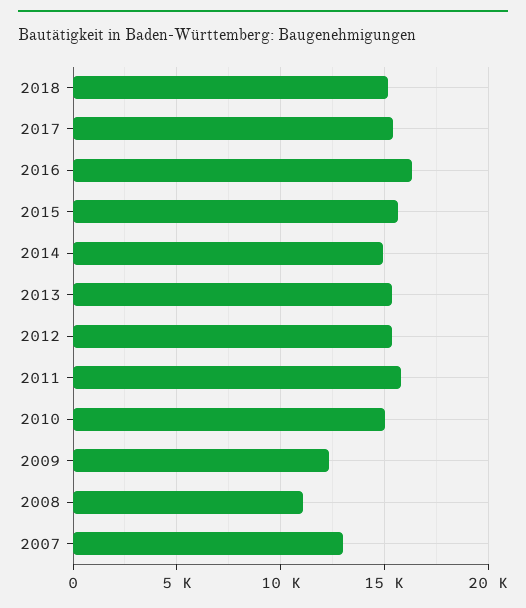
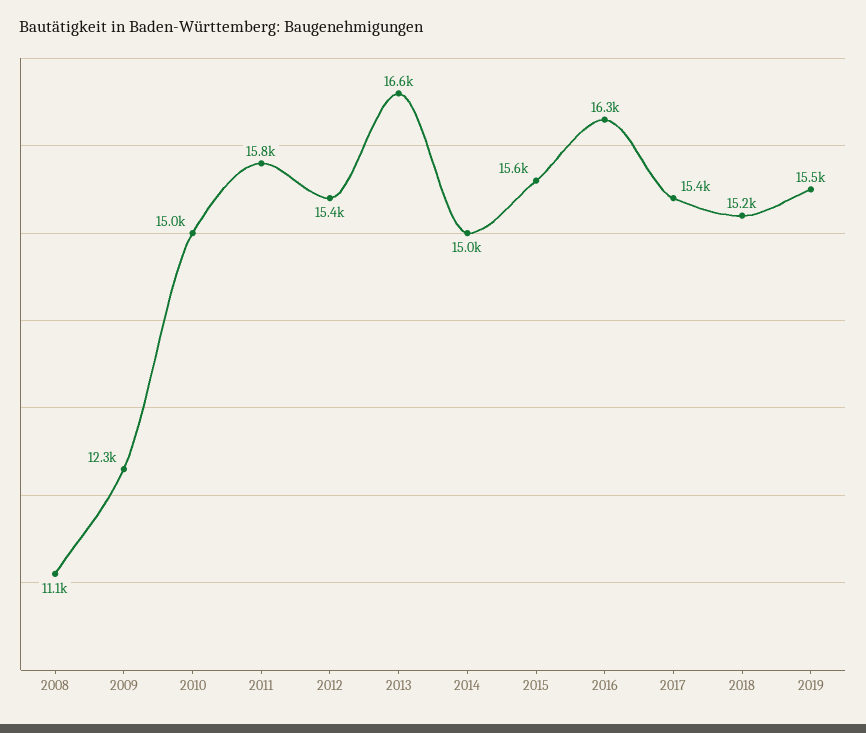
2013: 15500 -> 16600
2007: 13000 -> none
2019: none -> 15500

